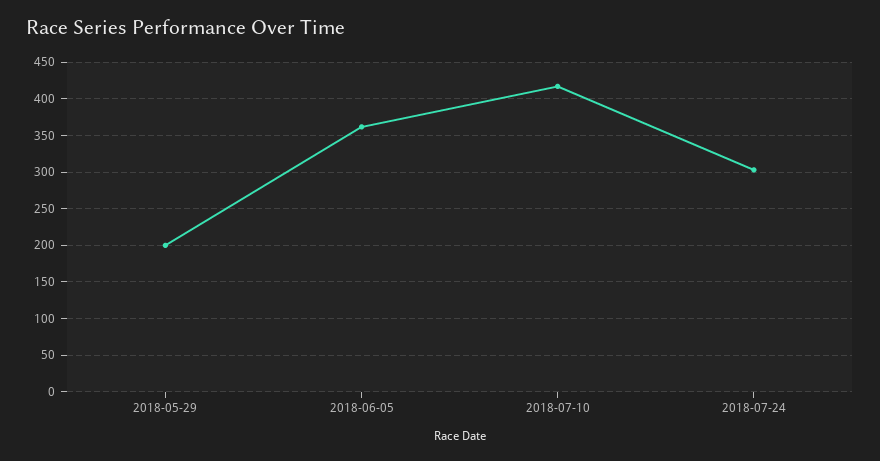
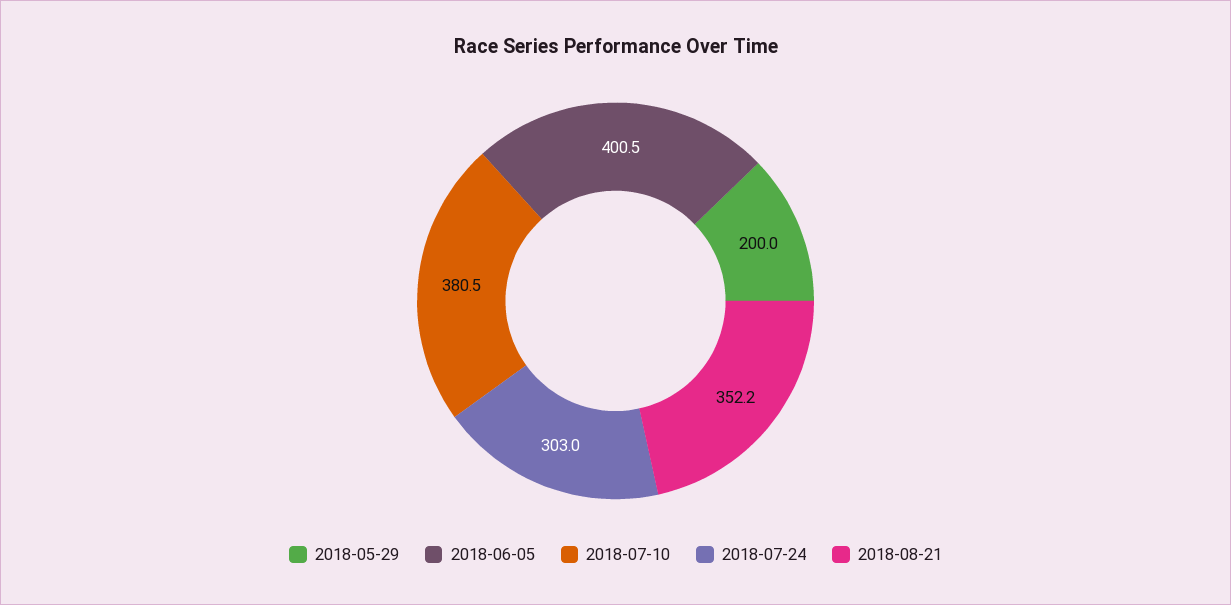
2018-06-05: 360 -> 400.5
2018-07-10: 420 -> 380.5
2018-08-21: none -> 352.2

